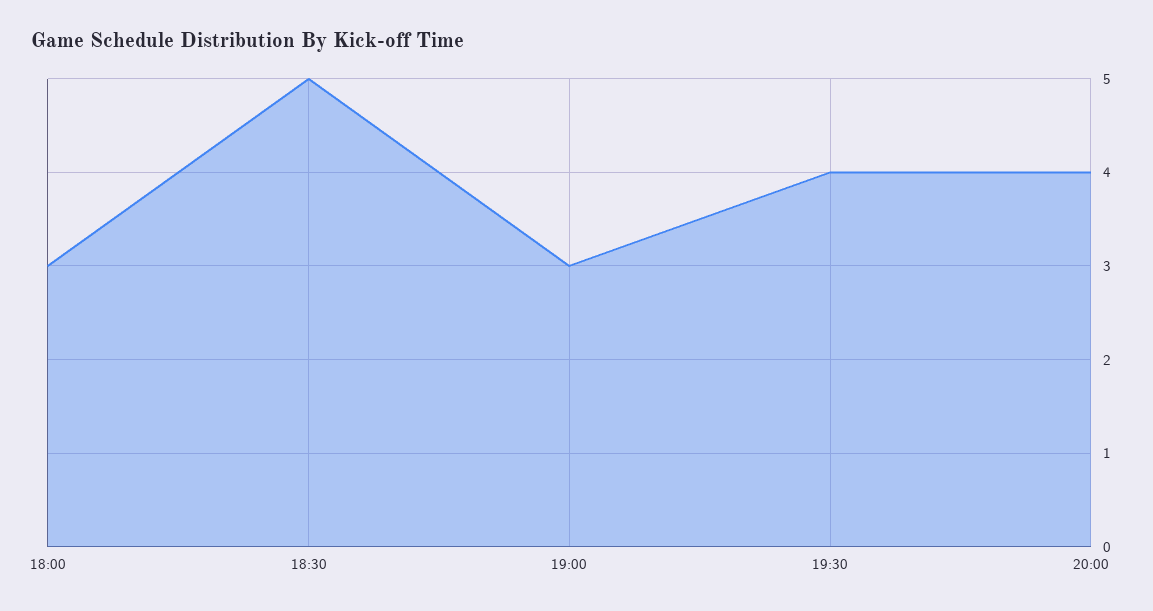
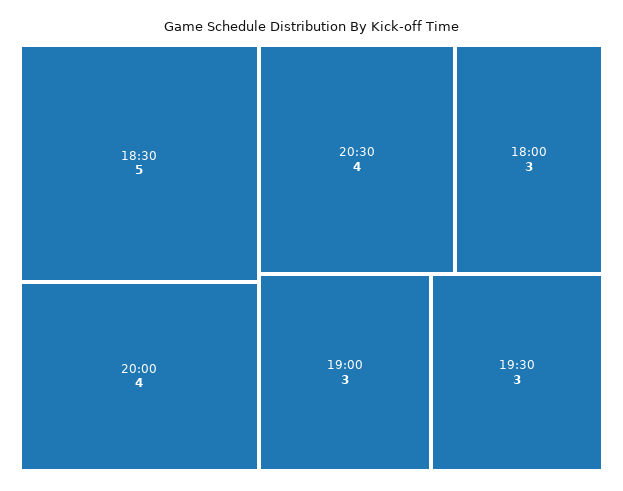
19:30: 4 -> 3
20:30: none -> 4

